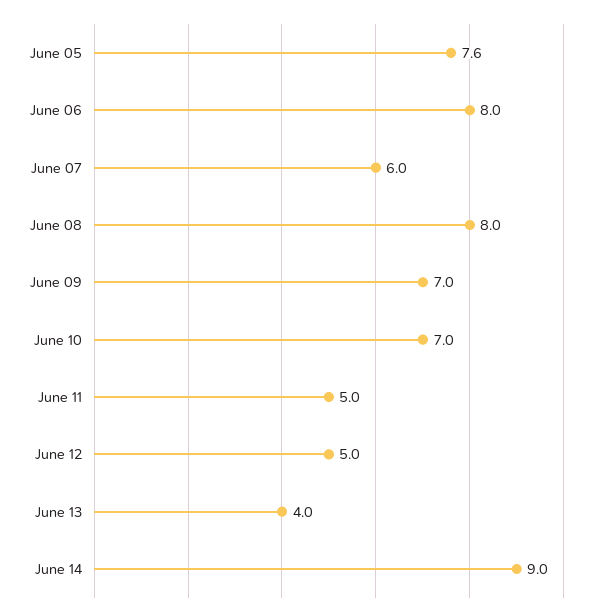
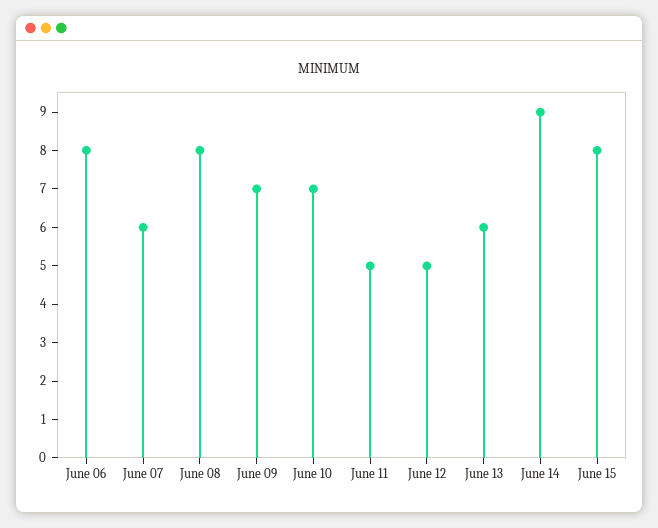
June 05: 7.6 -> none
June 13: 4 -> 6
June 15: none -> 8

